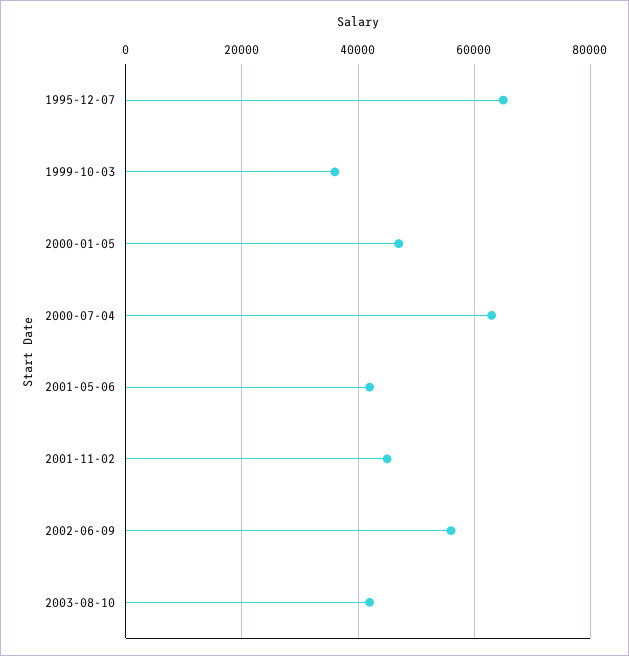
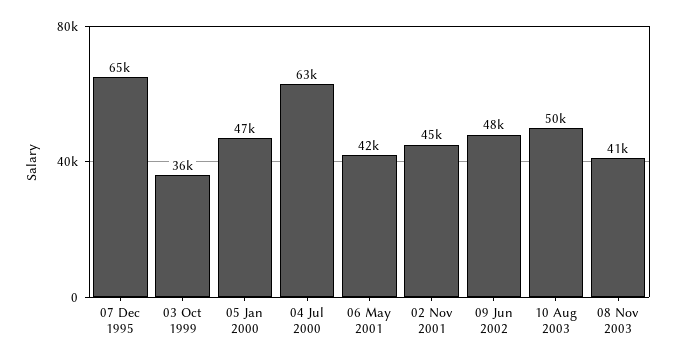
2002-06-09: 56000 -> 48000
2003-08-10: 42000 -> 50000
08 Nov 2003: none -> 41000

